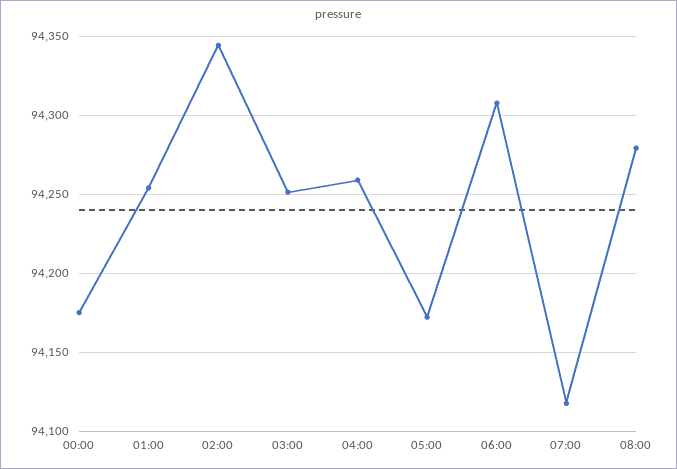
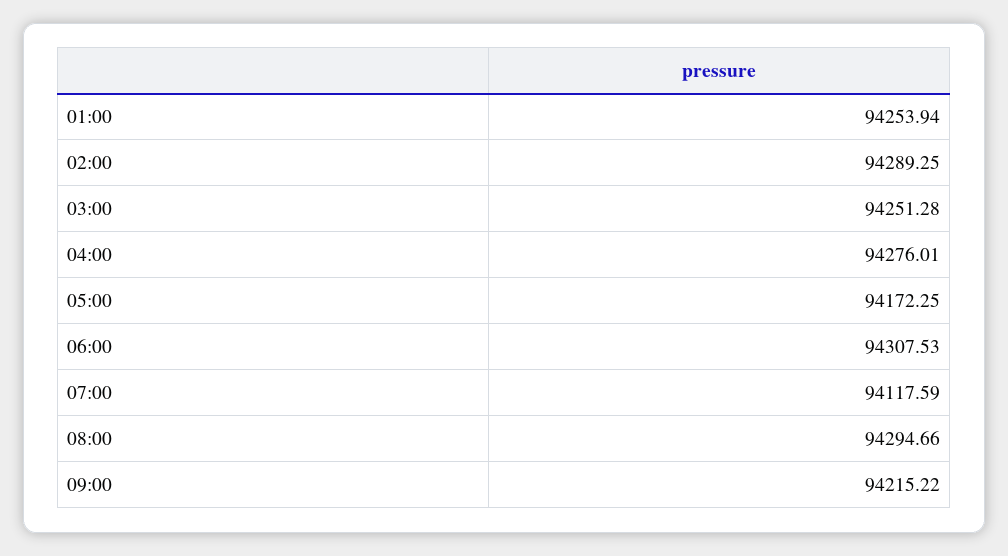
00:00: 94175 -> none
02:00: 94345 -> 94289.25
04:00: 94260 -> 94276.01
08:00: 94280 -> 94294.66
09:00: none -> 94215.22

